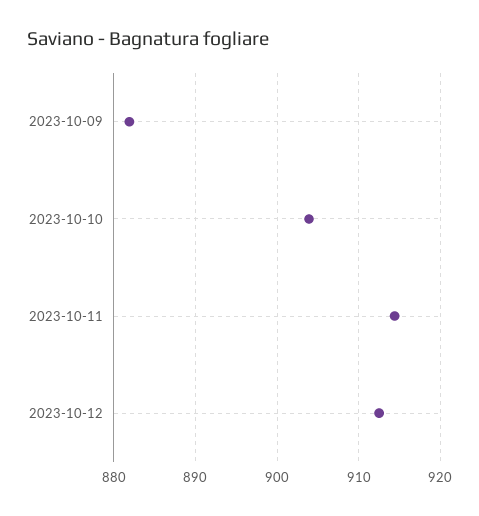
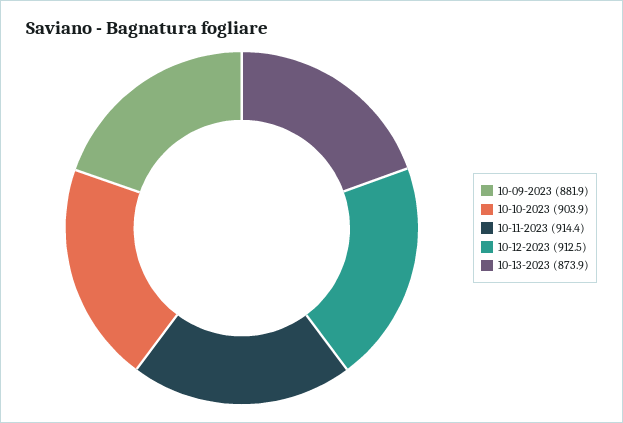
10-13-2023: none -> 873.9

